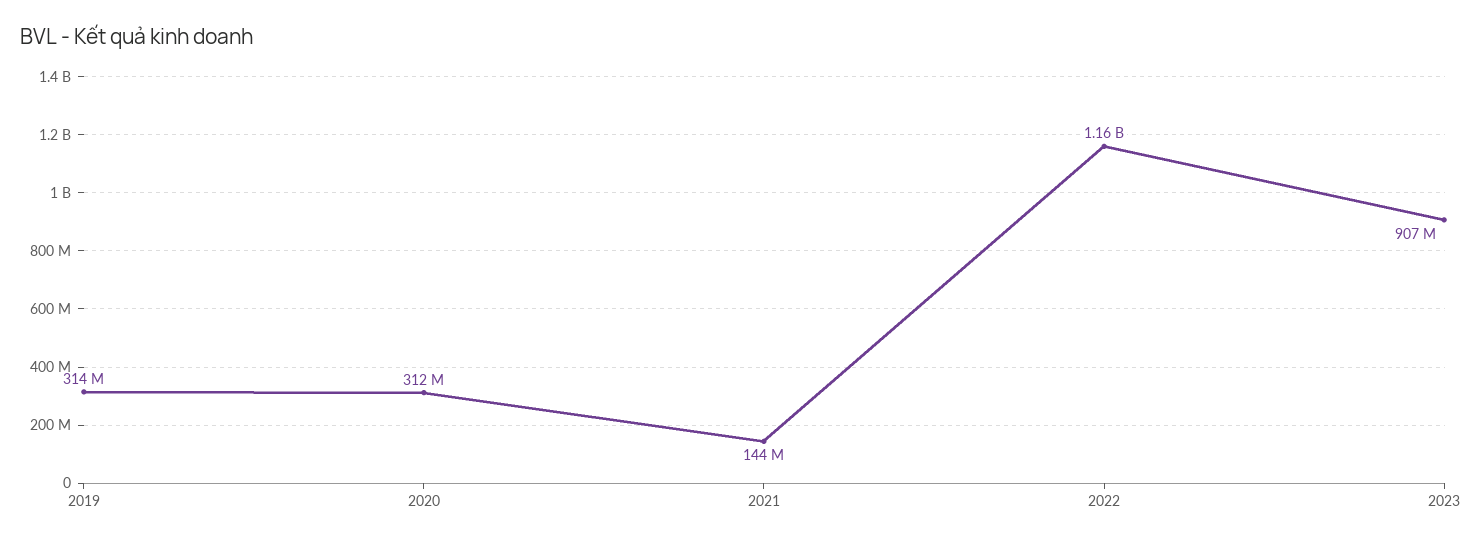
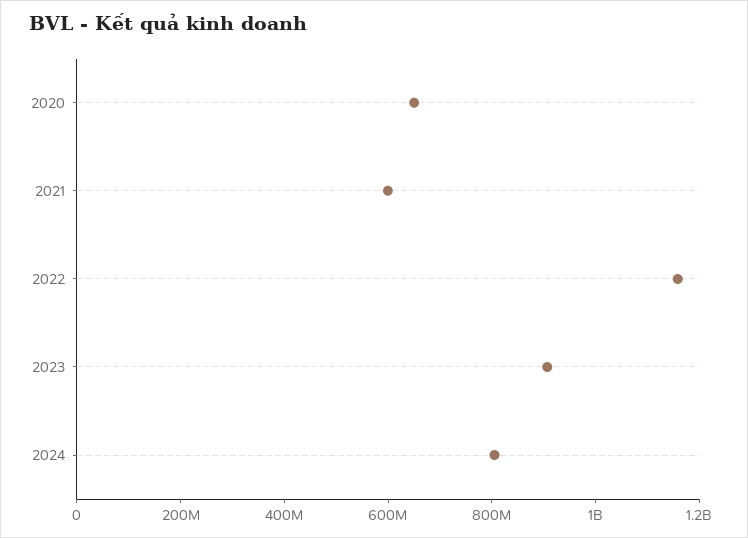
2019: 314000000 -> none
2020: 312000000 -> 650000000
2021: 144000000 -> 600000000
2024: none -> 800000000

